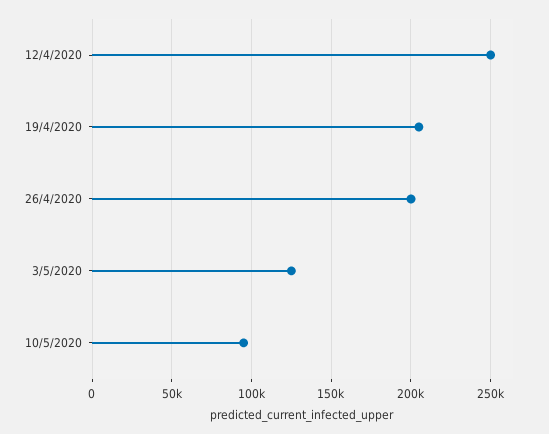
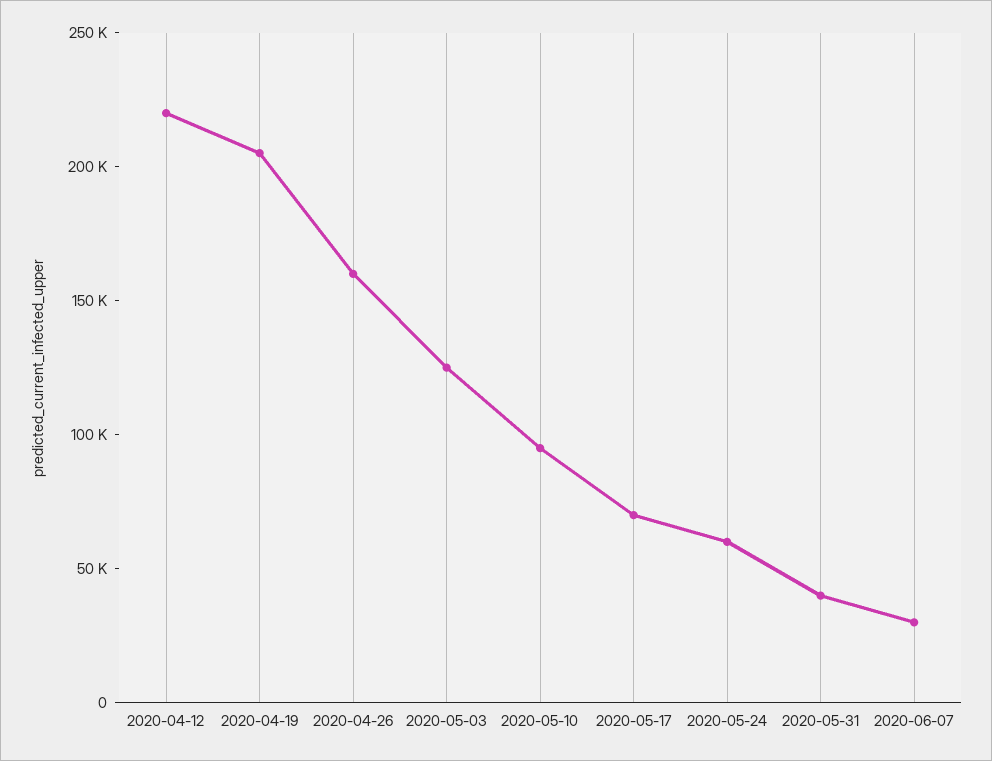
12/4/2020: 250000 -> 220000
26/4/2020: 200000 -> 160000
2020-05-17: none -> 70000
2020-05-24: none -> 60000
2020-05-31: none -> 40000
2020-06-07: none -> 30000

